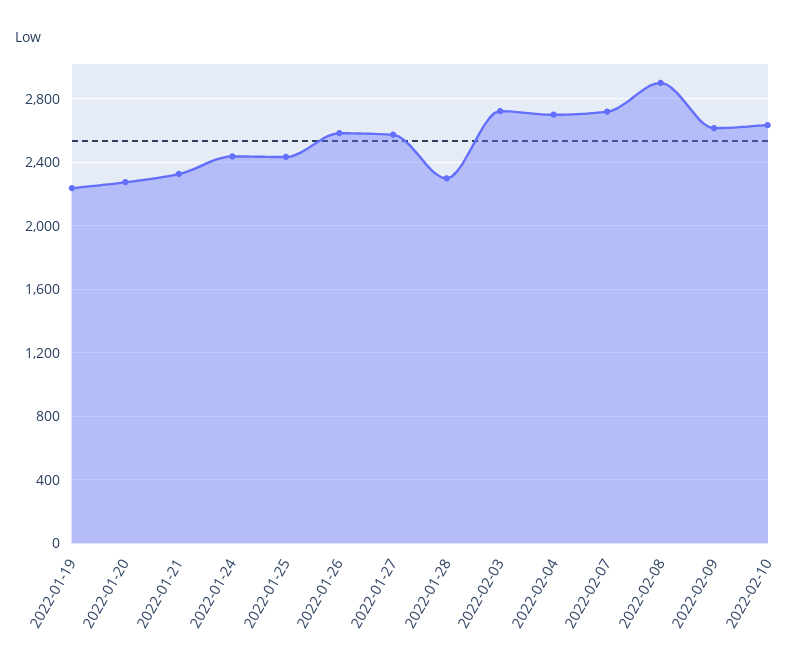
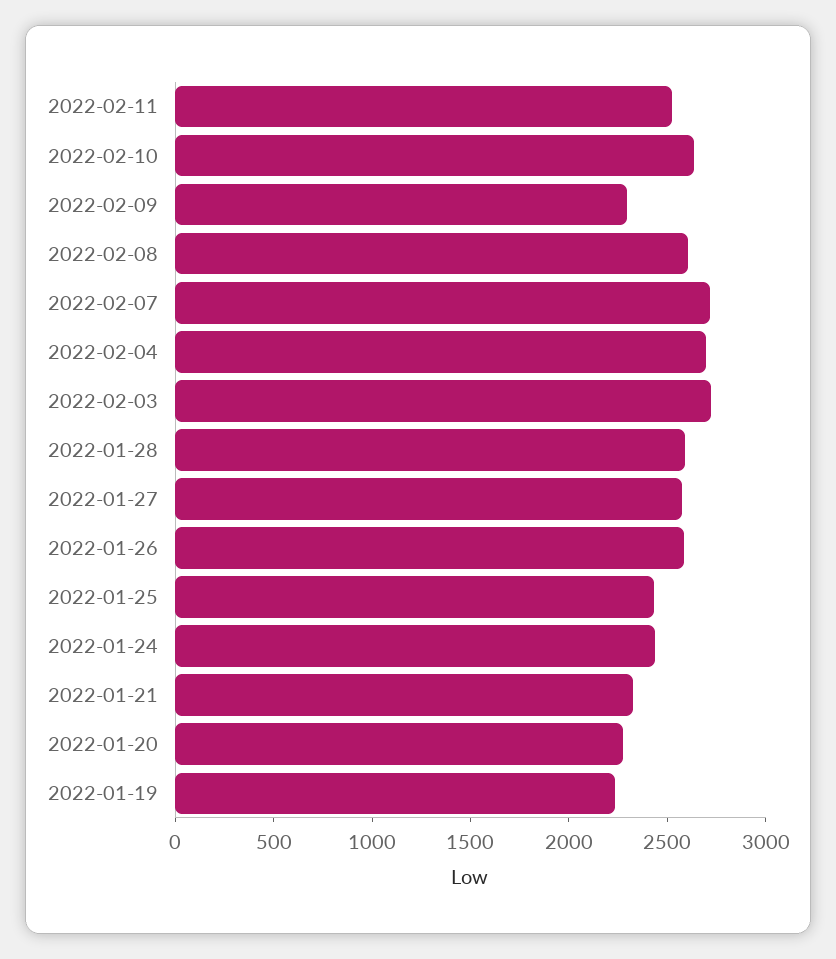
2022-01-28: 2300 -> 2600
2022-02-08: 2900 -> 2600
2022-02-09: 2600 -> 2300
2022-02-11: none -> 2500

